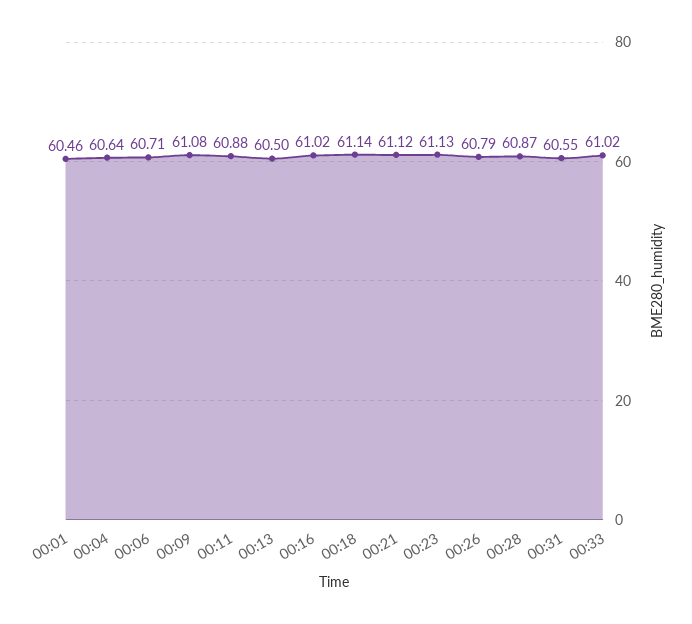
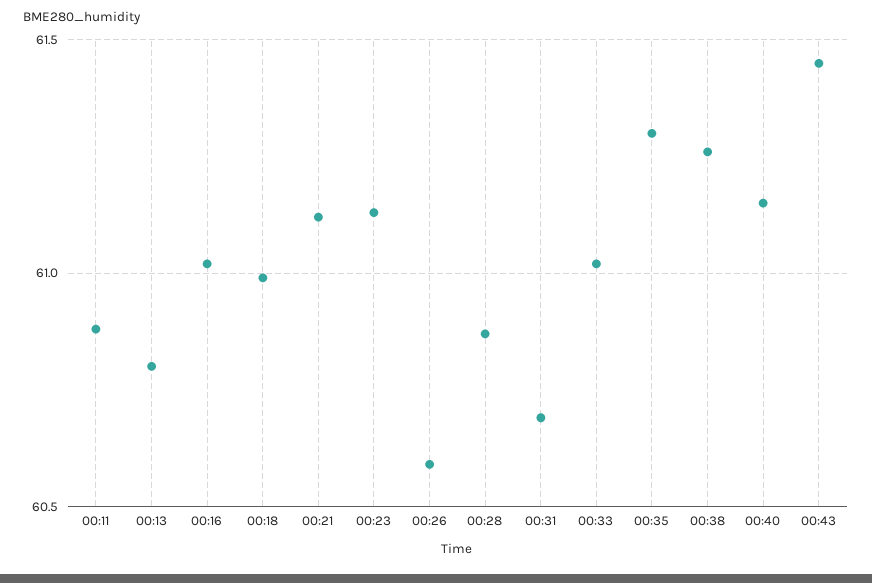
00:01: 60.46 -> none
00:04: 60.64 -> none
00:06: 60.71 -> none
00:09: 61.08 -> none
00:13: 60.5 -> 60.8
00:18: 61.14 -> 61
00:26: 60.79 -> 60.6
00:31: 60.55 -> 60.7
00:35: none -> 61.3
00:38: none -> 61.25
00:40: none -> 61.15
00:43: none -> 61.45

